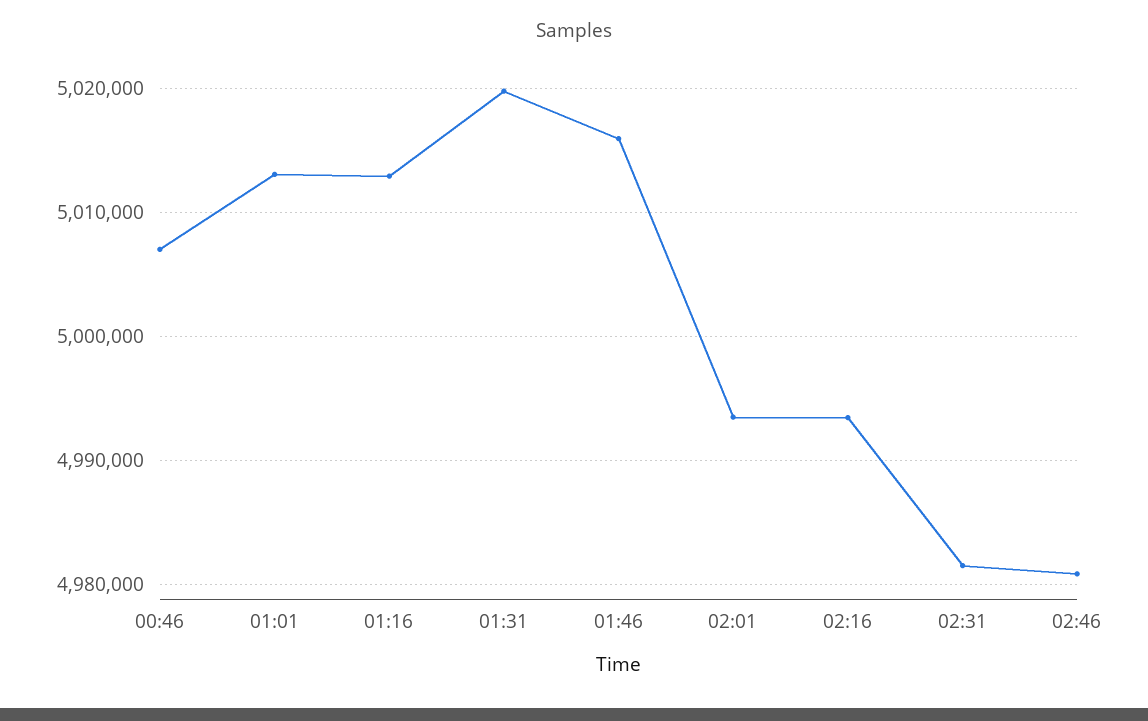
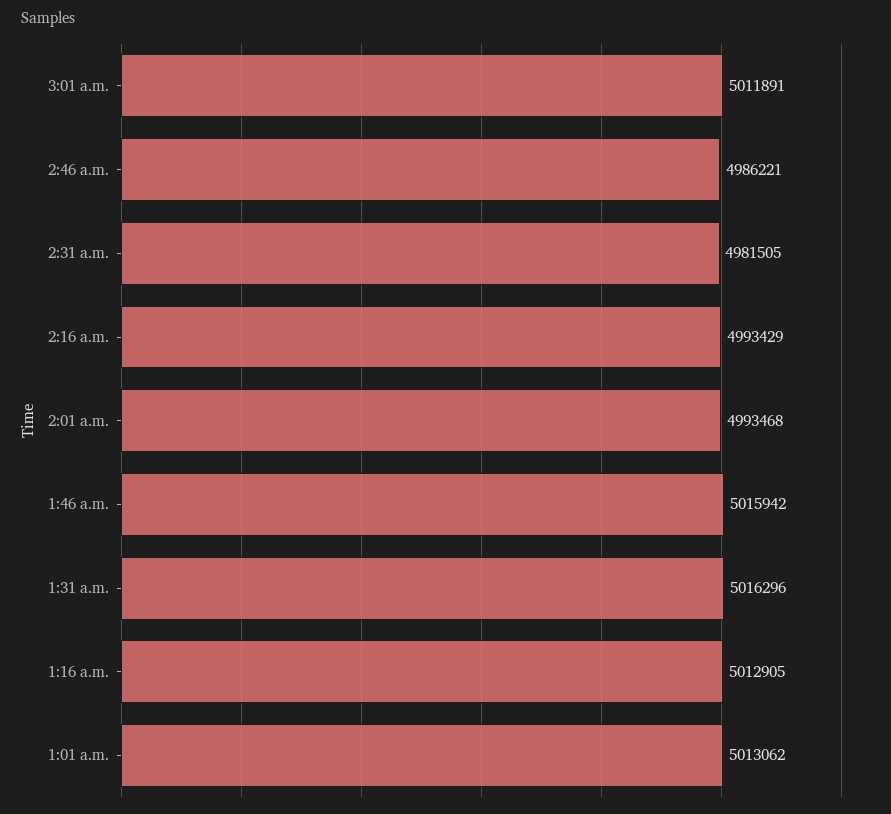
00:46: 5007000 -> none
01:31: 5020000 -> 5016296
02:46: 4981000 -> 4986221
3:01 a.m.: none -> 5011891

